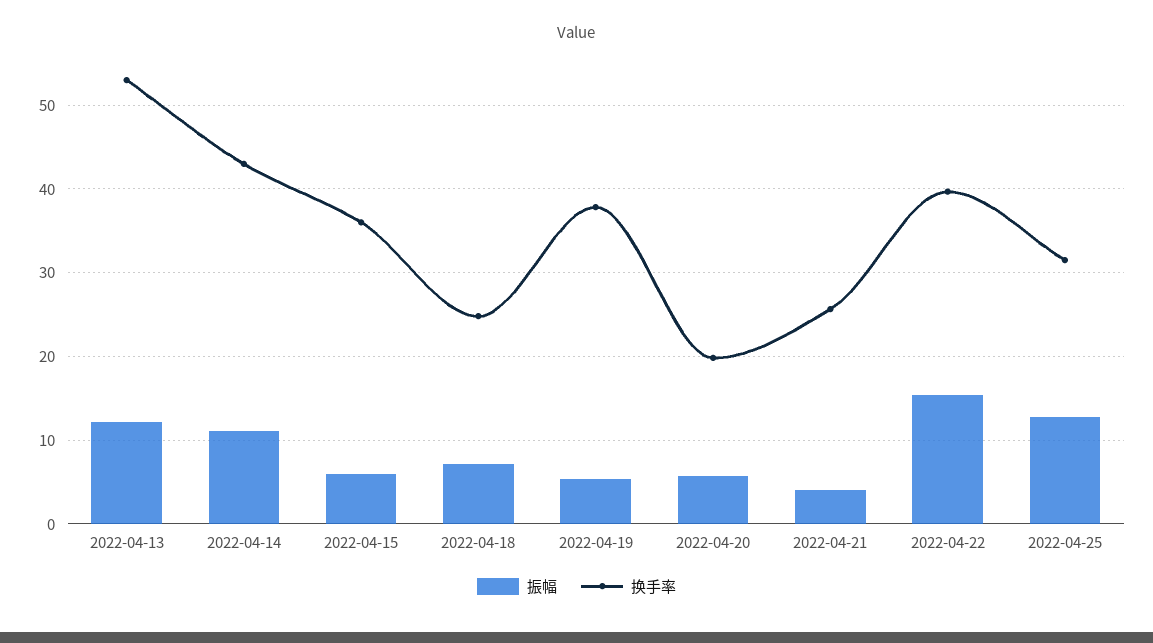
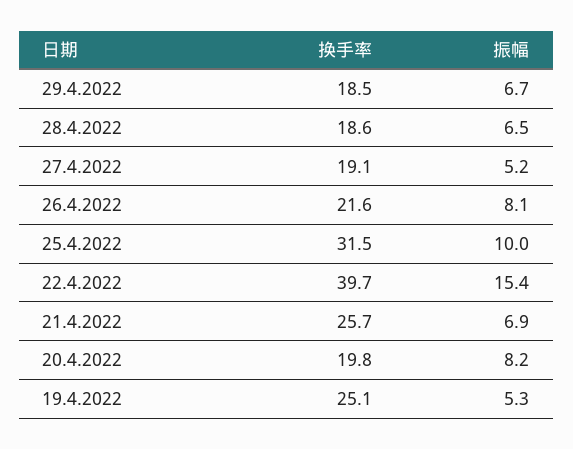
振幅, 2022-04-13: 12 -> none
换手率, 2022-04-13: 53 -> none
振幅, 2022-04-14: 11 -> none
换手率, 2022-04-14: 43 -> none
振幅, 2022-04-15: 6 -> none
换手率, 2022-04-15: 36 -> none
振幅, 2022-04-18: 7 -> none
换手率, 2022-04-18: 25 -> none
换手率, 2022-04-19: 38 -> 25.1
振幅, 2022-04-20: 6 -> 8.2
振幅, 2022-04-21: 4 -> 6.9
振幅, 2022-04-25: 13 -> 10
换手率, 29.4.2022: none -> 18.5
振幅, 29.4.2022: none -> 6.7
换手率, 28.4.2022: none -> 18.6
振幅, 28.4.2022: none -> 6.5
换手率, 27.4.2022: none -> 19.1
振幅, 27.4.2022: none -> 5.2
换手率, 26.4.2022: none -> 21.6
振幅, 26.4.2022: none -> 8.1

